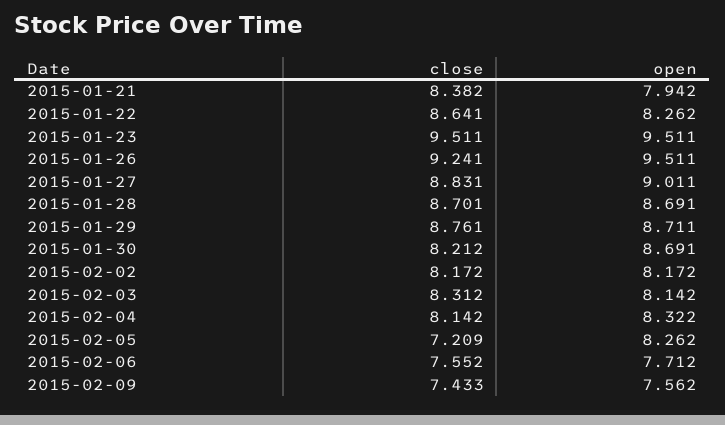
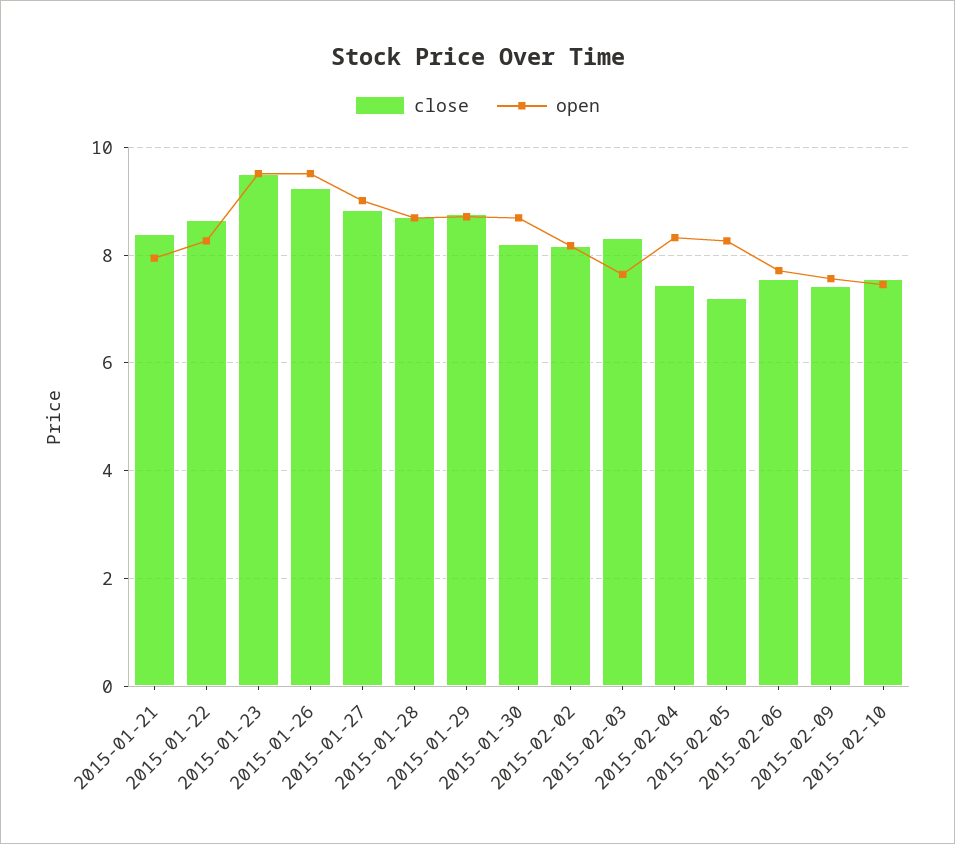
open, 2015-02-03: 8.142 -> 7.6
close, 2015-02-04: 8.142 -> 7.4
close, 2015-02-10: none -> 7.6
open, 2015-02-10: none -> 7.4

